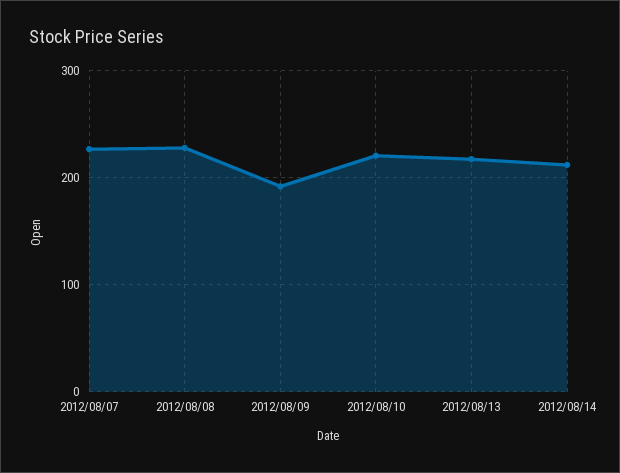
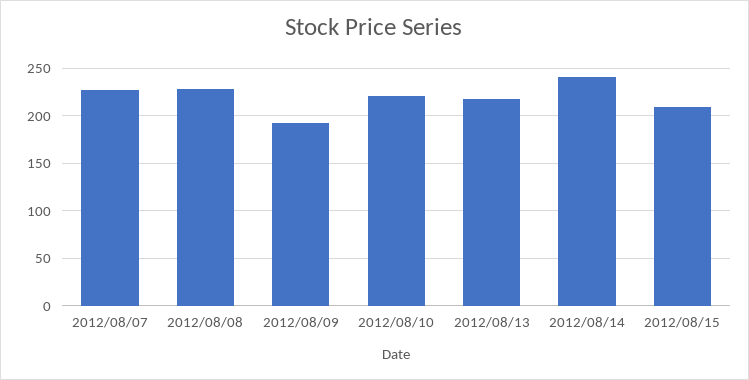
2012/08/14: 210 -> 240
2012/08/15: none -> 210

